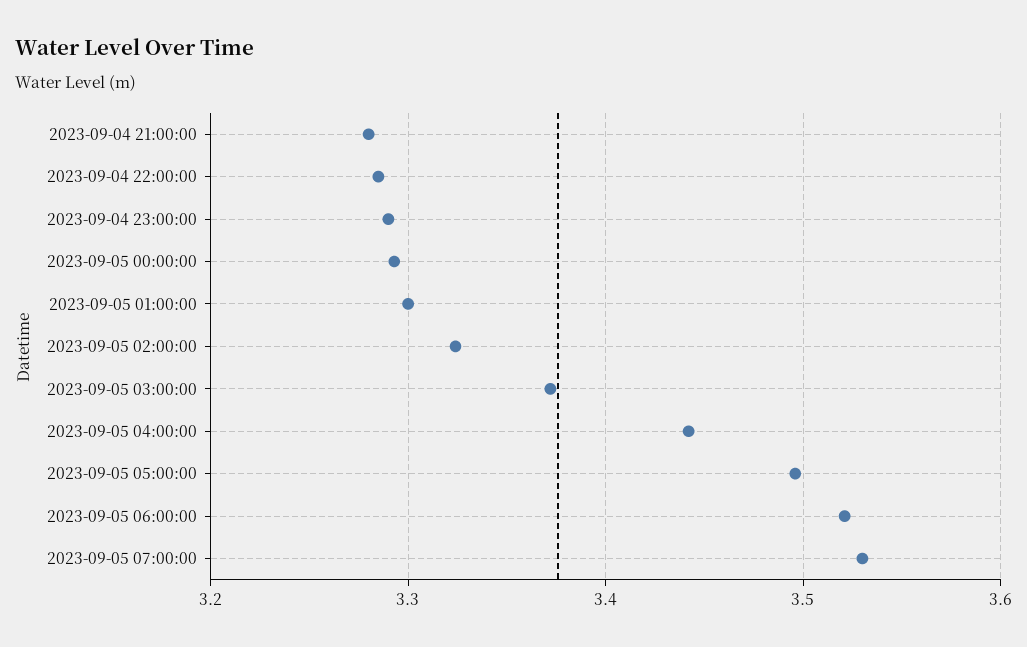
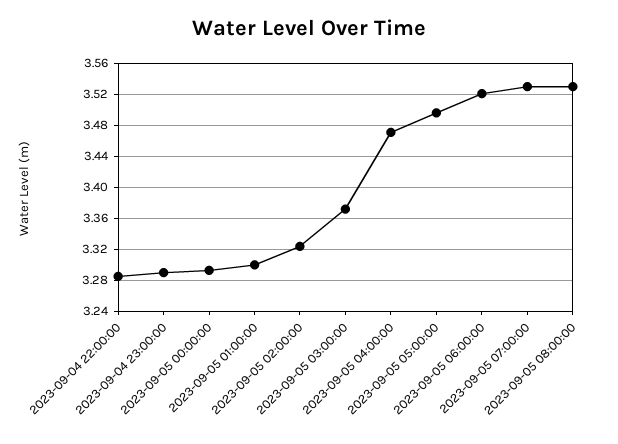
2023-09-04 21:00:00: 3.28 -> none
2023-09-05 04:00:00: 3.44 -> 3.47
2023-09-05 08:00:00: none -> 3.53

